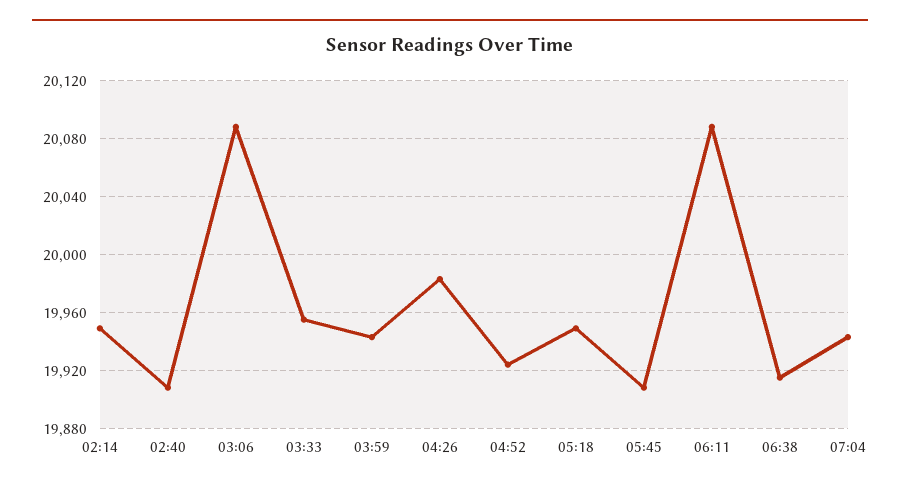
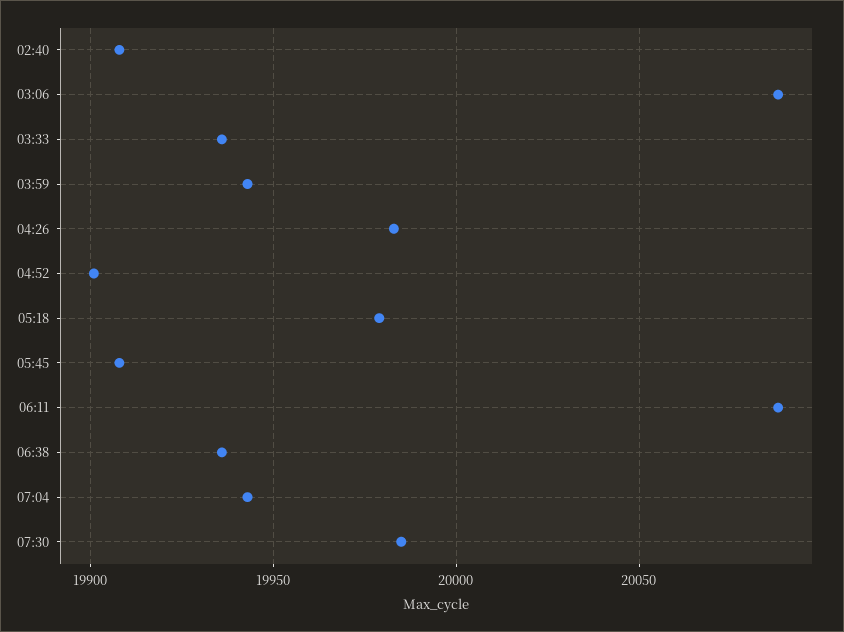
02:14: 19950 -> none
03:33: 19955 -> 19935
04:52: 19925 -> 19900
05:18: 19950 -> 19980
06:38: 19915 -> 19935
07:30: none -> 19985

